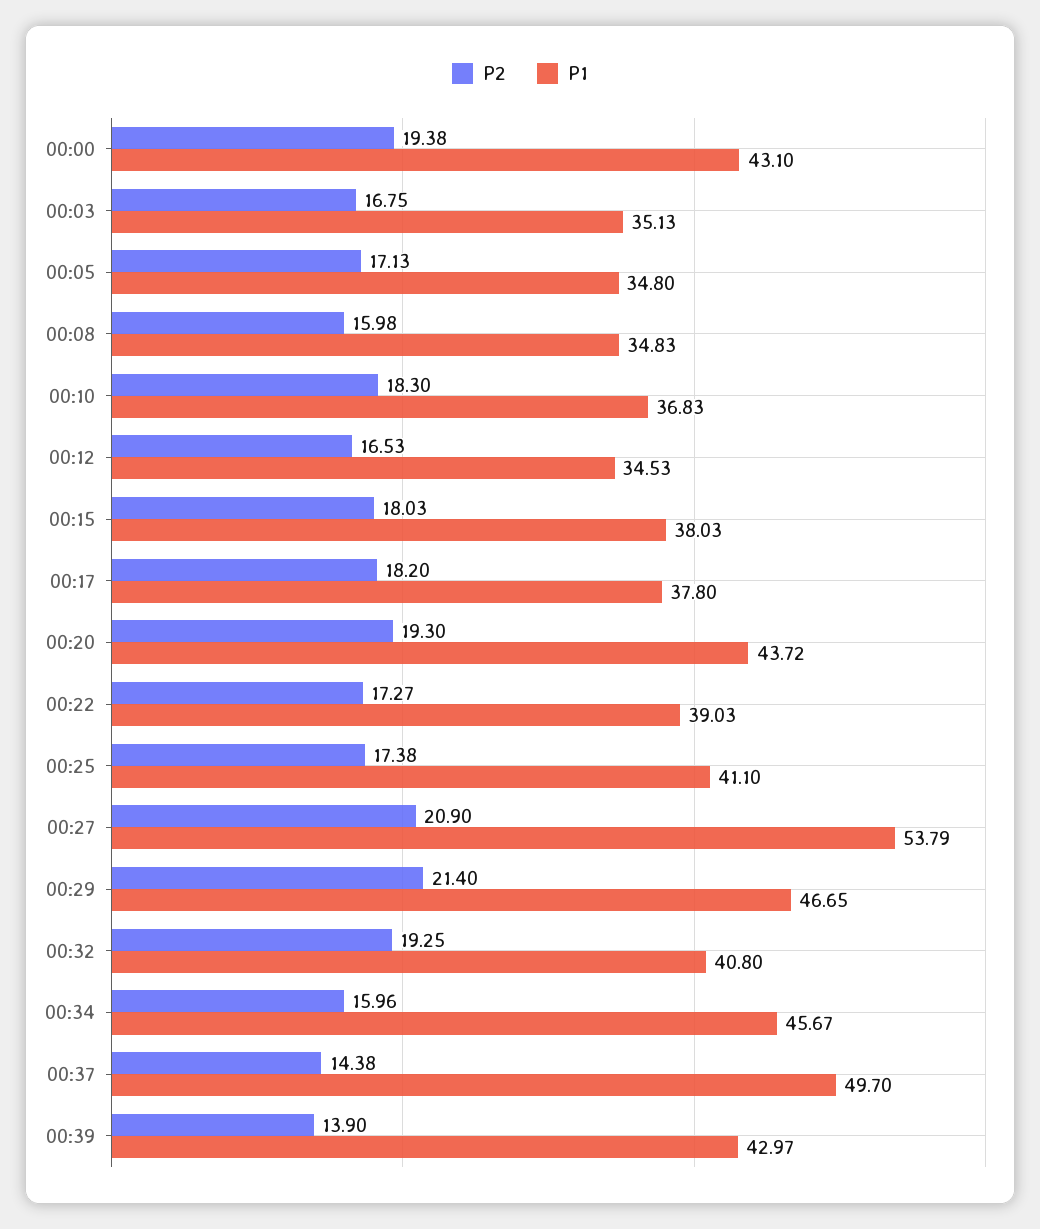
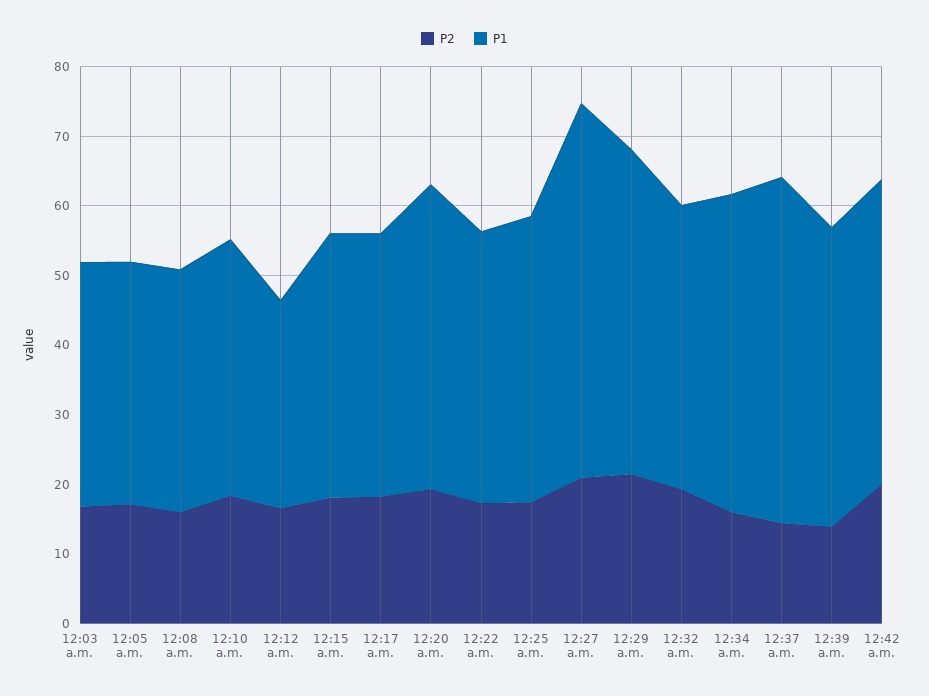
P2, 00:00: 19.38 -> none
P1, 00:00: 43.1 -> none
P1, 00:12: 34.53 -> 30
P2, 12:42 a.m.: none -> 20
P1, 12:42 a.m.: none -> 44

